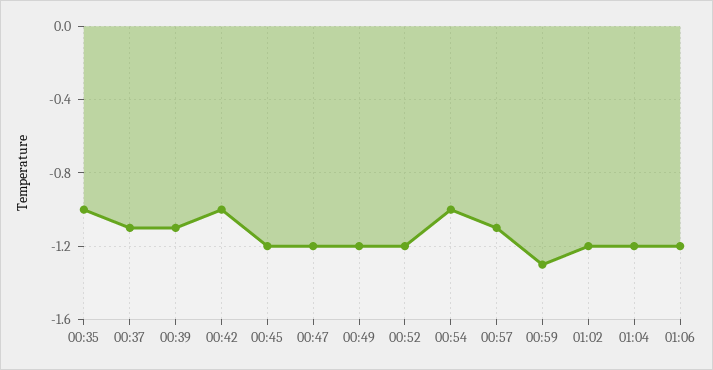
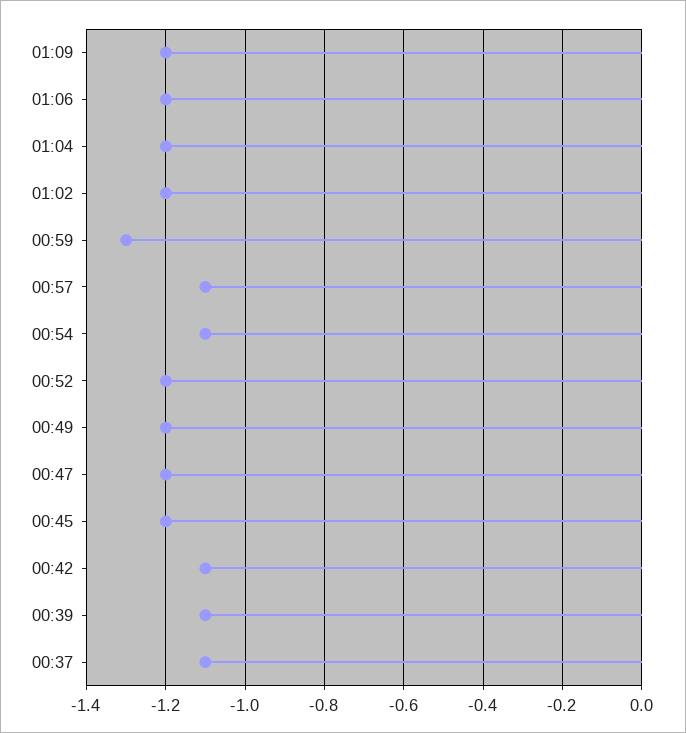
00:35: -1 -> none
00:42: -1 -> -1.1
00:54: -1 -> -1.1
01:09: none -> -1.2

